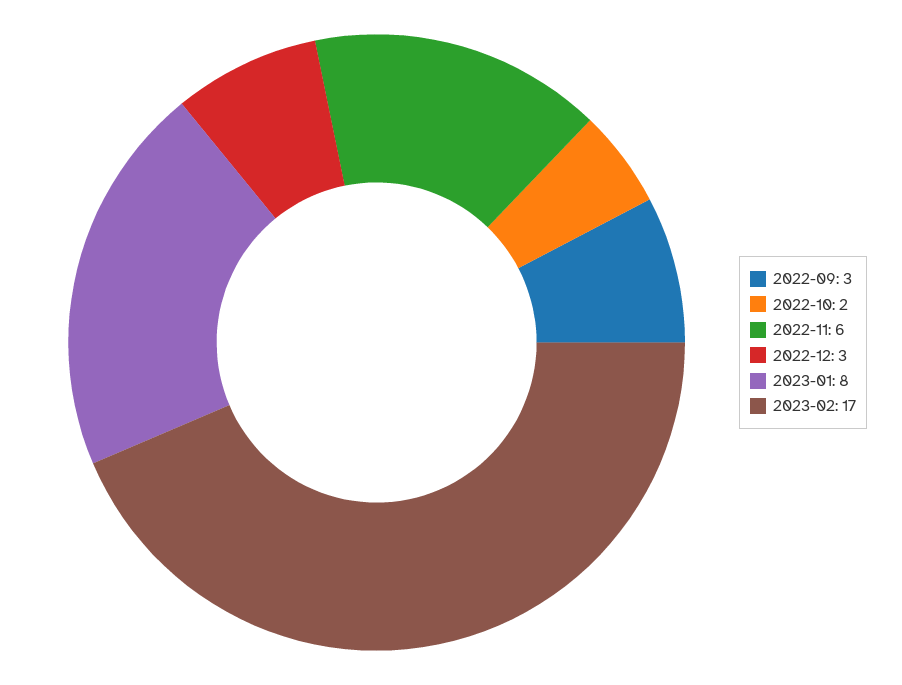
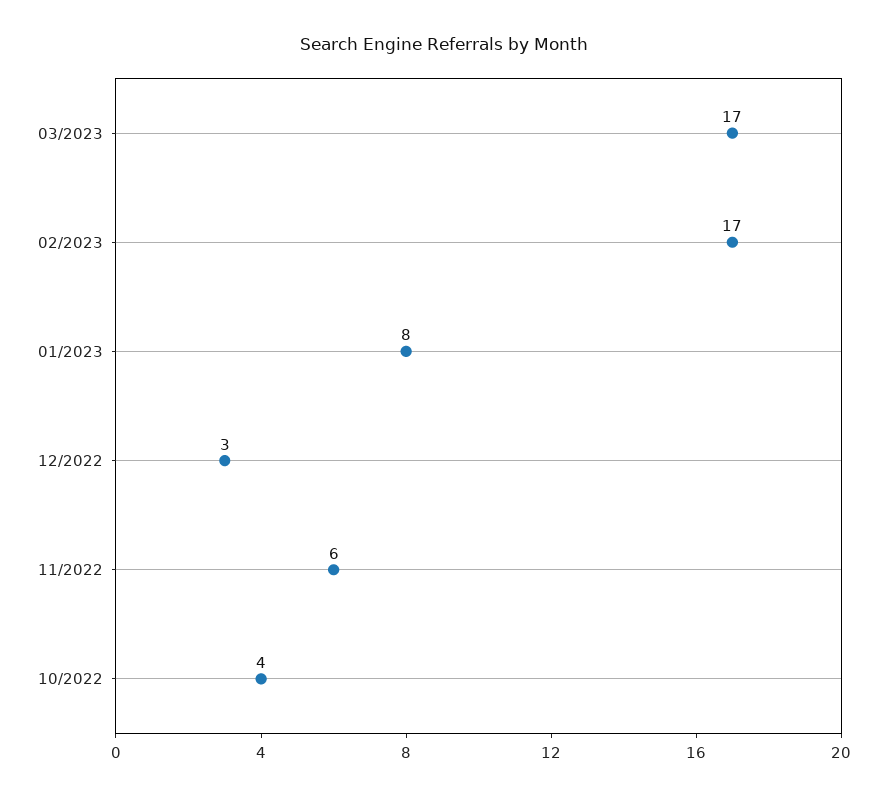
2022-09: 3 -> none
2022-10: 2 -> 4
03/2023: none -> 17

